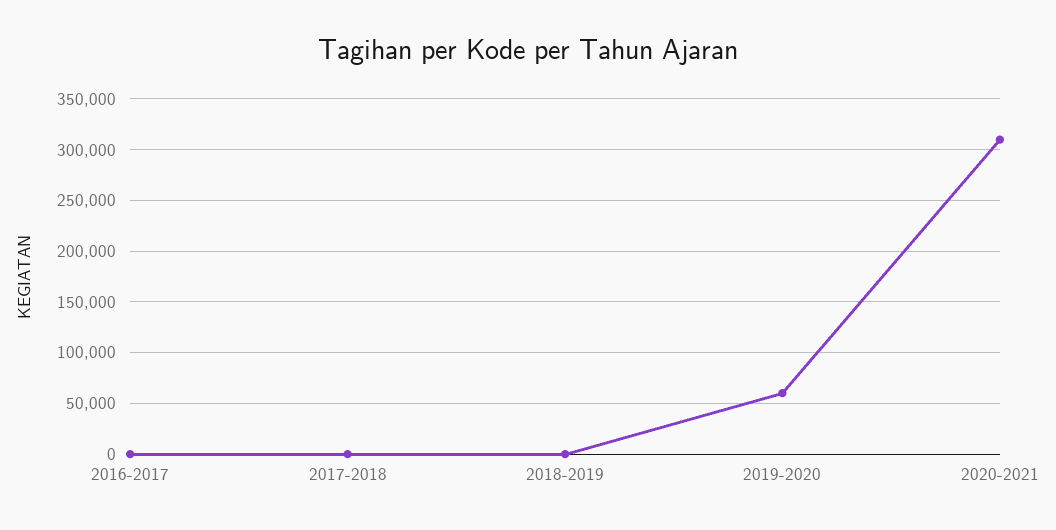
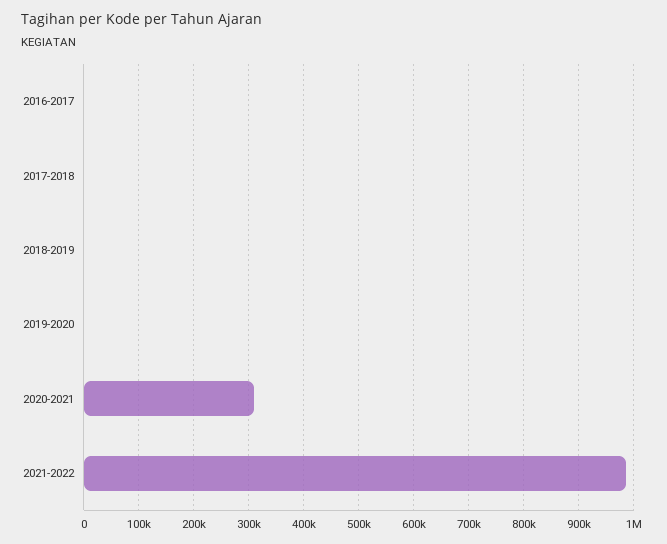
2019-2020: 60000 -> 0
2021-2022: none -> 980000

